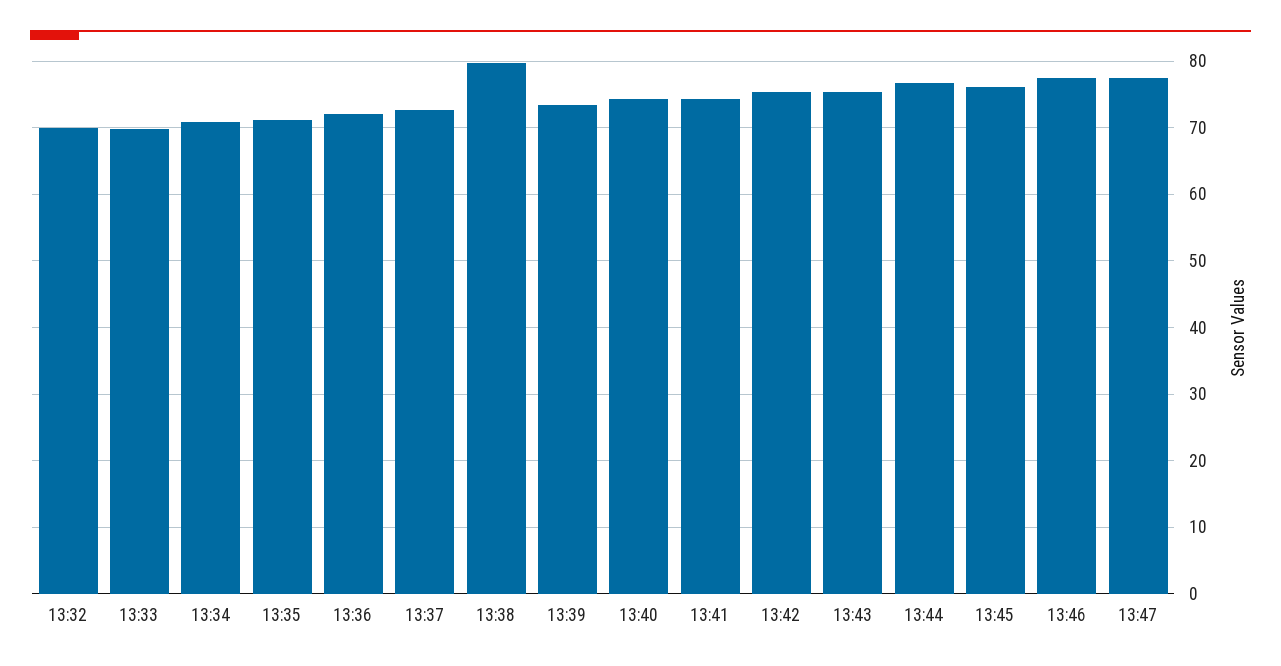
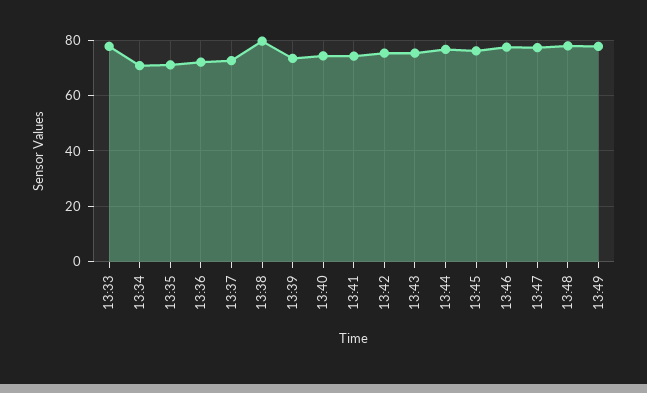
13:32: 70 -> none
13:33: 70 -> 77.5
13:48: none -> 77.5
13:49: none -> 77.5

